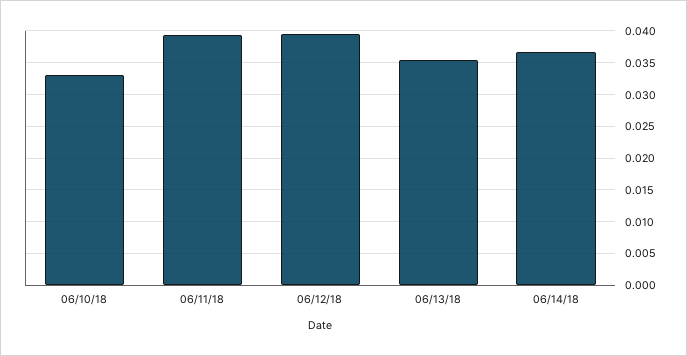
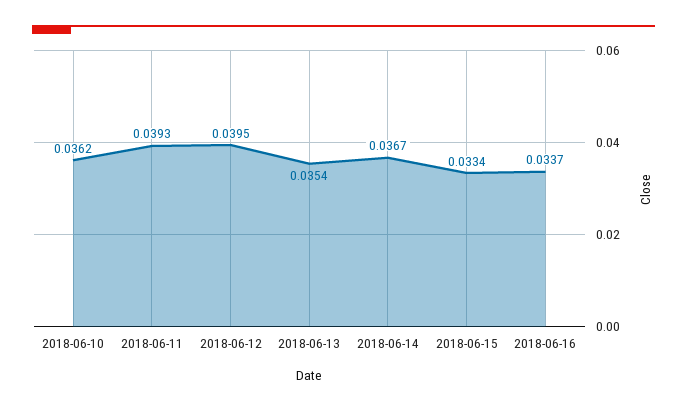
06/10/18: 0.033 -> 0.0362
2018-06-15: none -> 0.0334
2018-06-16: none -> 0.0337

